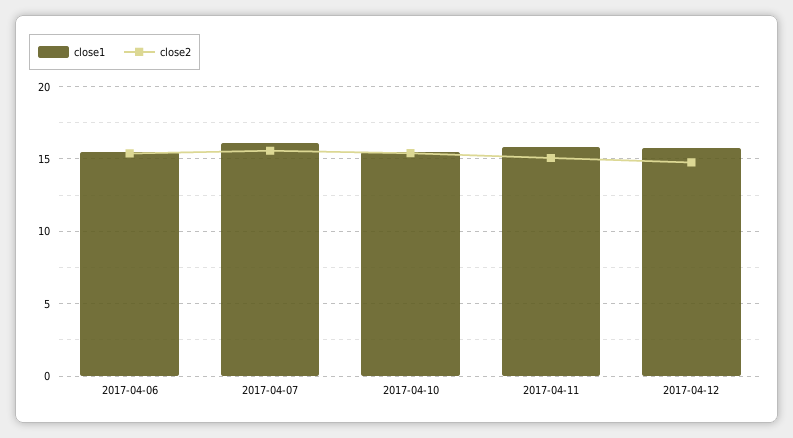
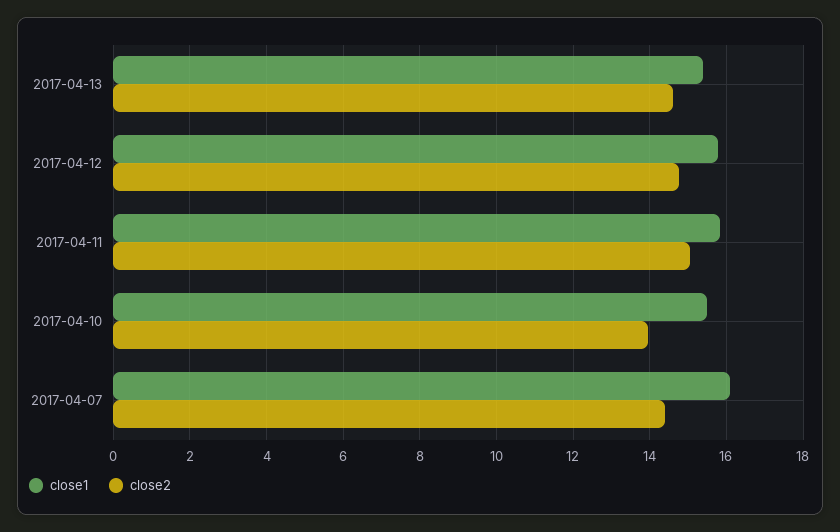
close1, 2017-04-06: 15.5 -> none
close2, 2017-04-06: 15.5 -> none
close2, 2017-04-07: 15.5 -> 14.4
close2, 2017-04-10: 15.5 -> 14
close1, 2017-04-13: none -> 15.4
close2, 2017-04-13: none -> 14.6

